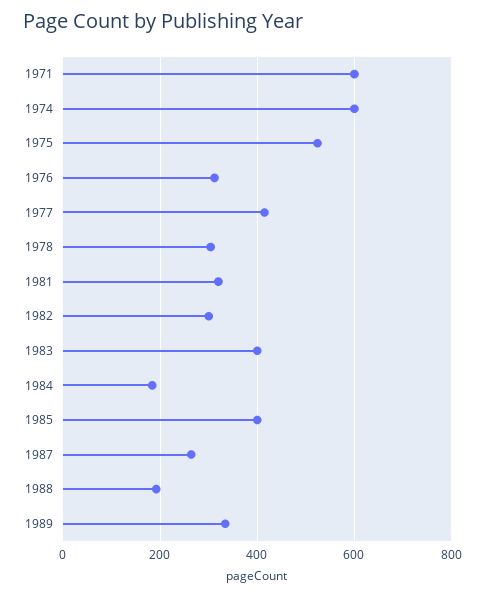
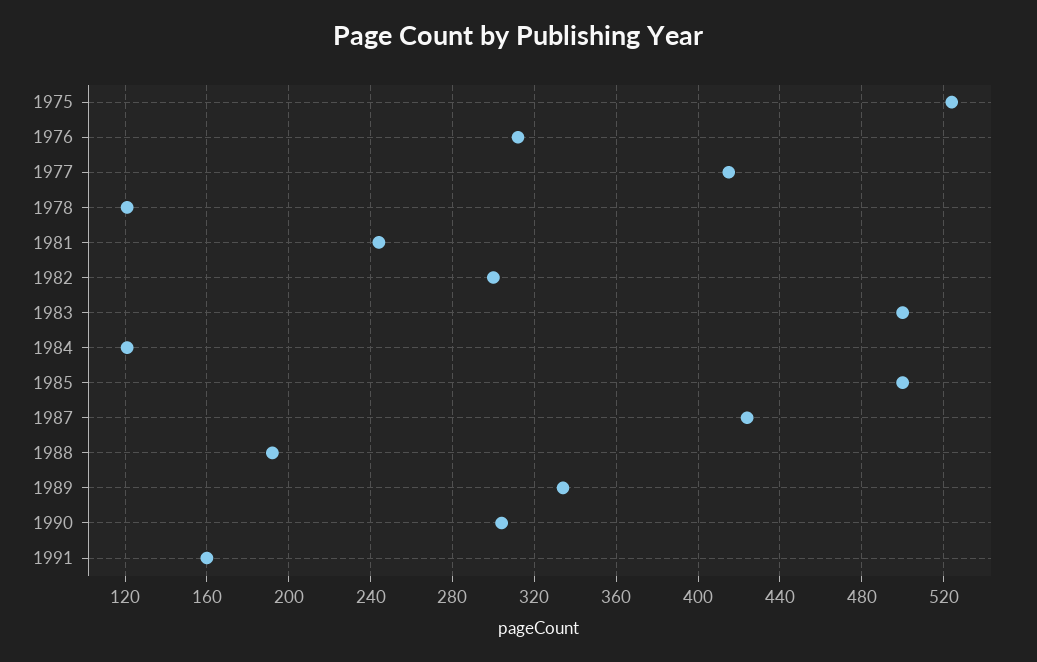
1971: 600 -> none
1974: 600 -> none
1978: 300 -> 120
1981: 320 -> 245
1983: 400 -> 500
1984: 180 -> 120
1985: 400 -> 500
1987: 260 -> 425
1990: none -> 305
1991: none -> 160

